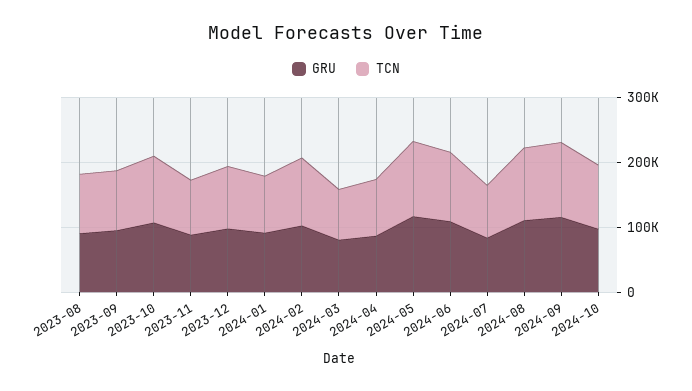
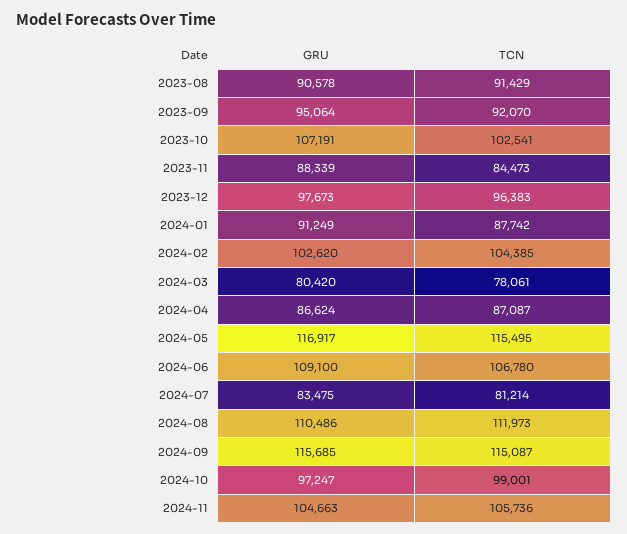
GRU, 2024-11: none -> 104663
TCN, 2024-11: none -> 105736

